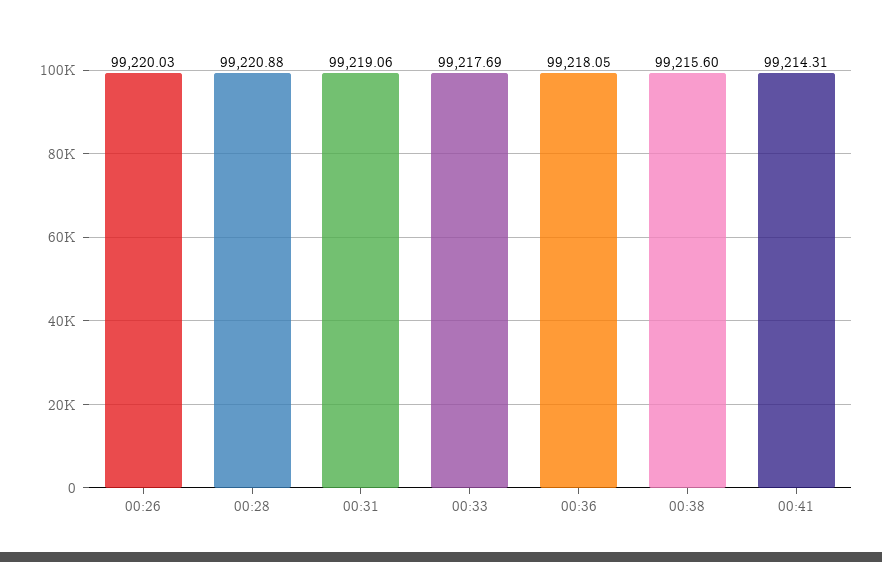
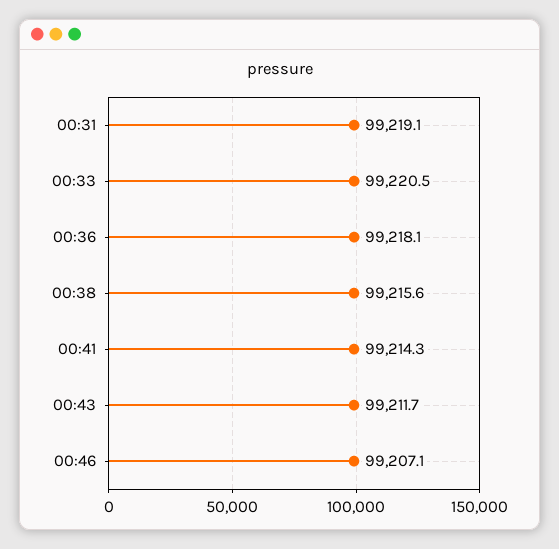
00:26: 99220.03 -> none
00:28: 99220.88 -> none
00:33: 99217.69 -> 99220.5
00:43: none -> 99211.7
00:46: none -> 99207.1

